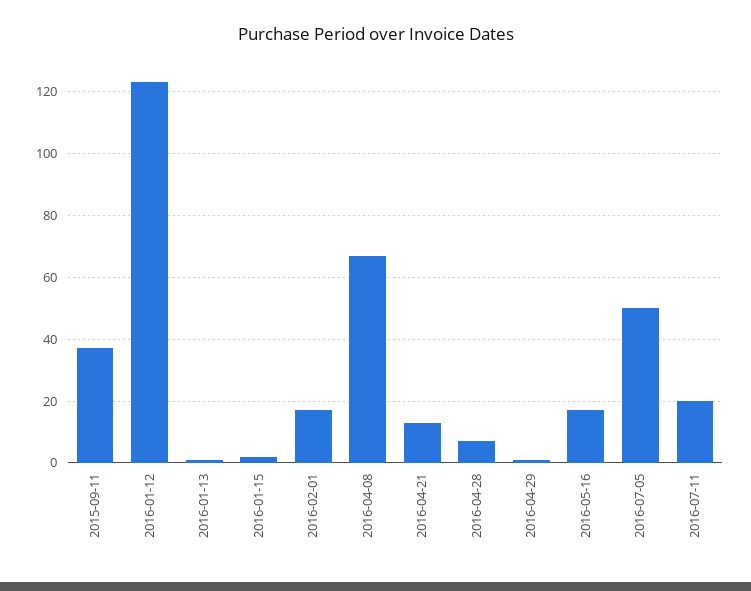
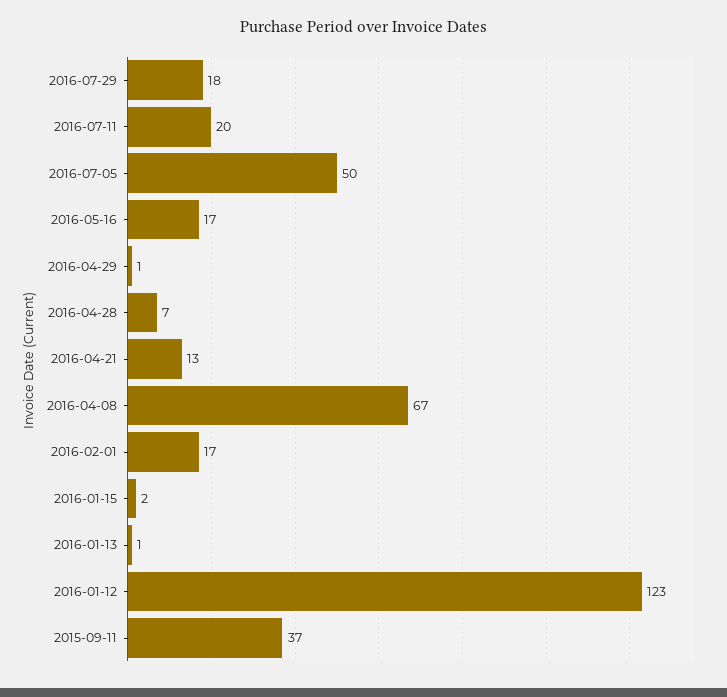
2016-07-29: none -> 18

